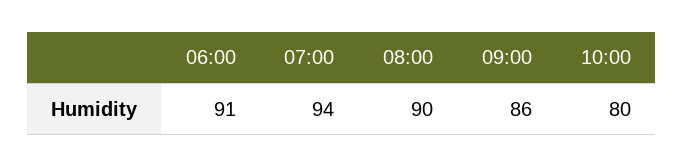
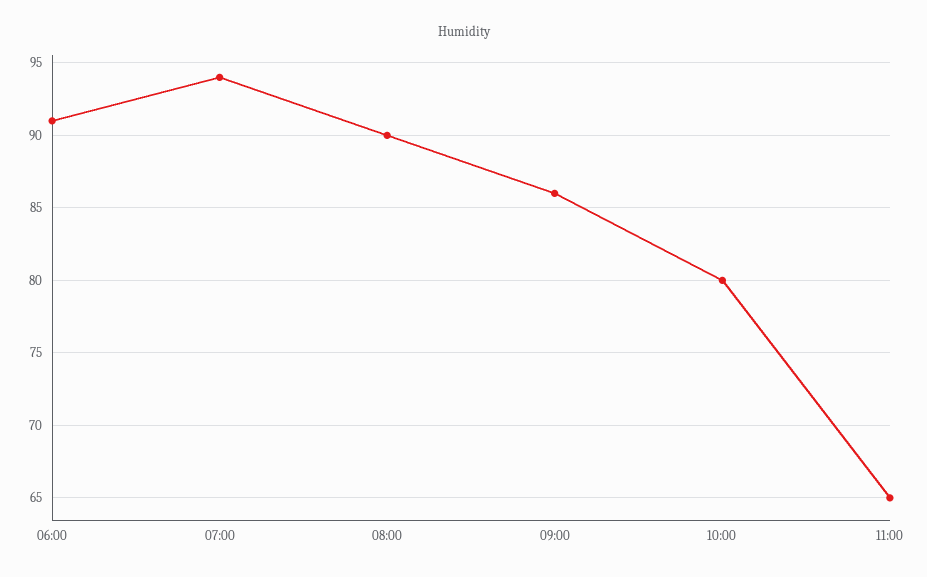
11:00: none -> 65

